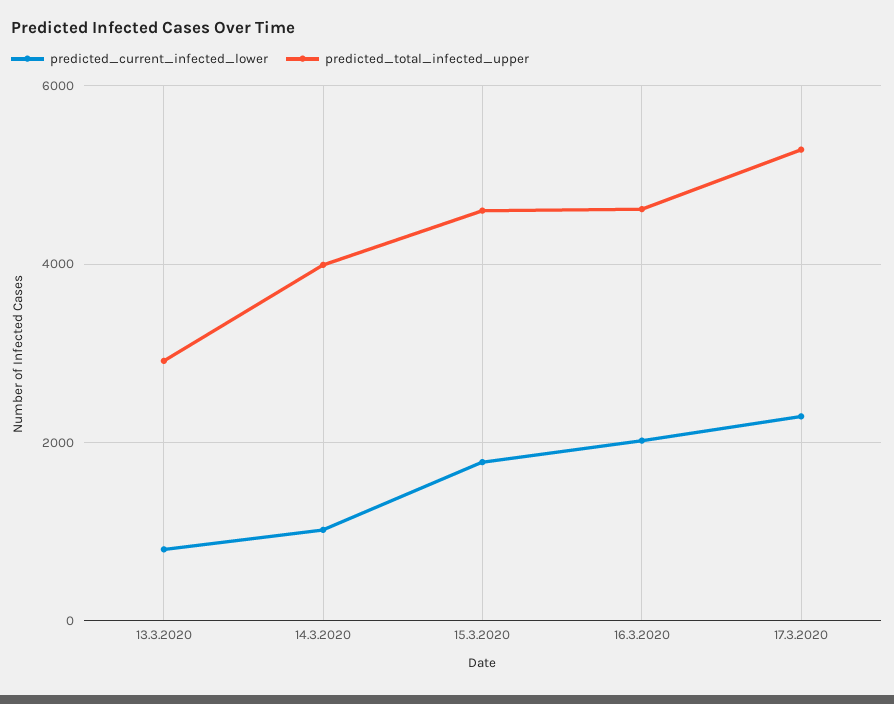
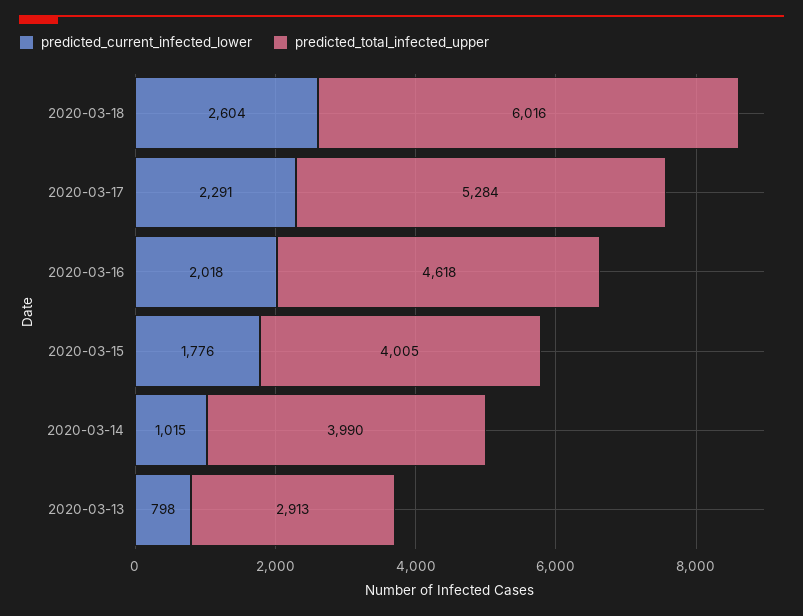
predicted_total_infected_upper, 15.3.2020: 4600 -> 4005
predicted_current_infected_lower, 2020-03-18: none -> 2604
predicted_total_infected_upper, 2020-03-18: none -> 6016

